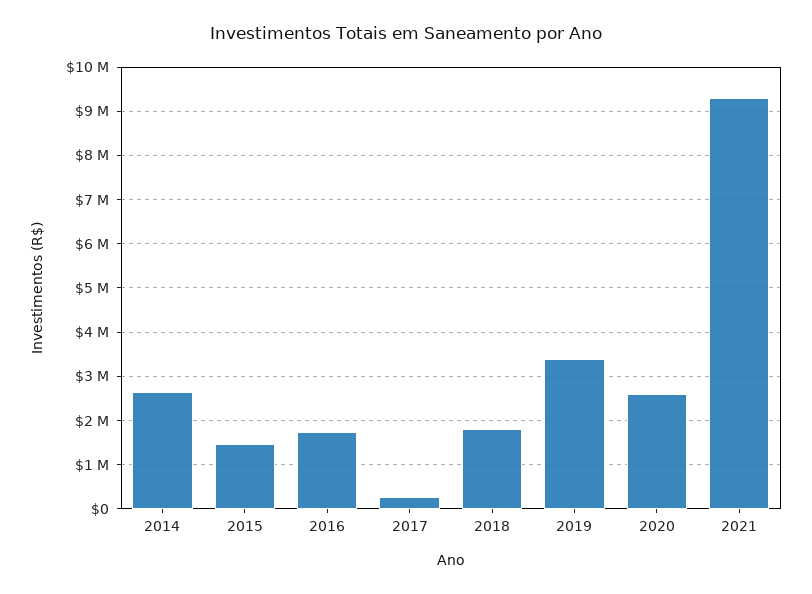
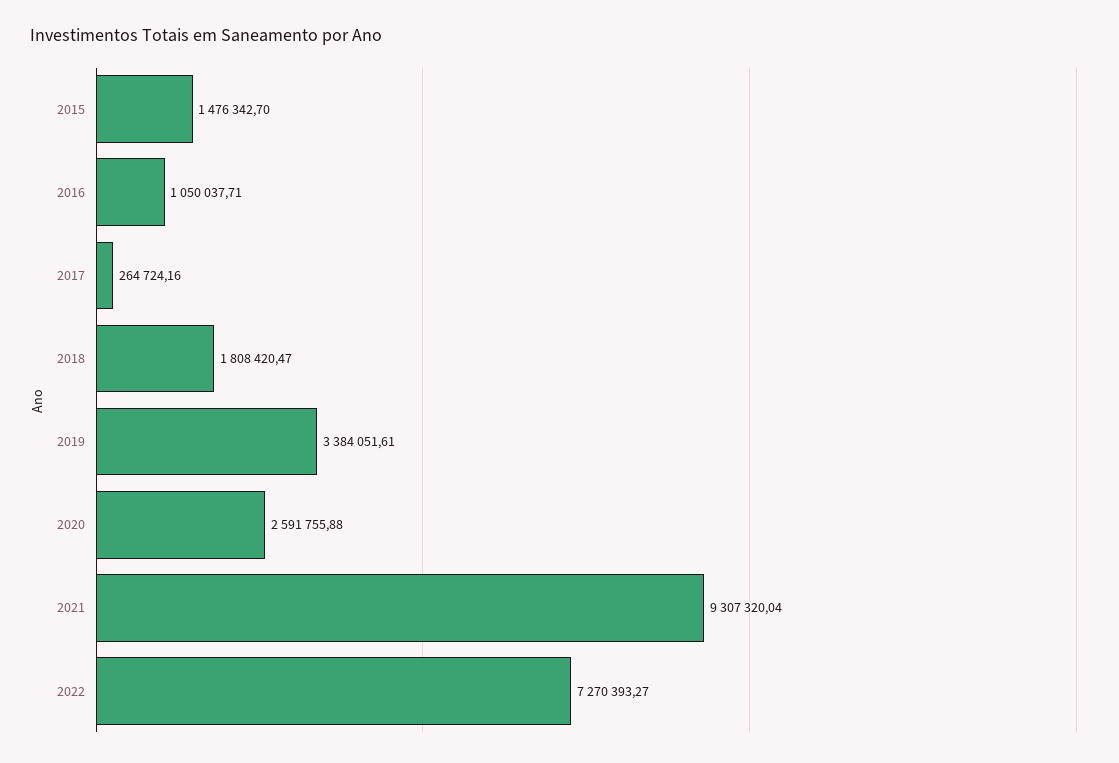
2014: 2600000 -> none
2016: 1800000 -> 1050037.71
2022: none -> 7270393.27

